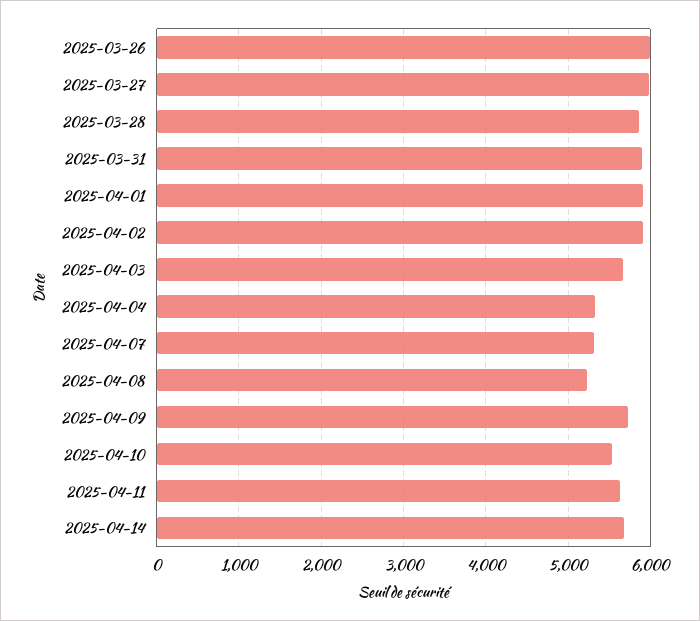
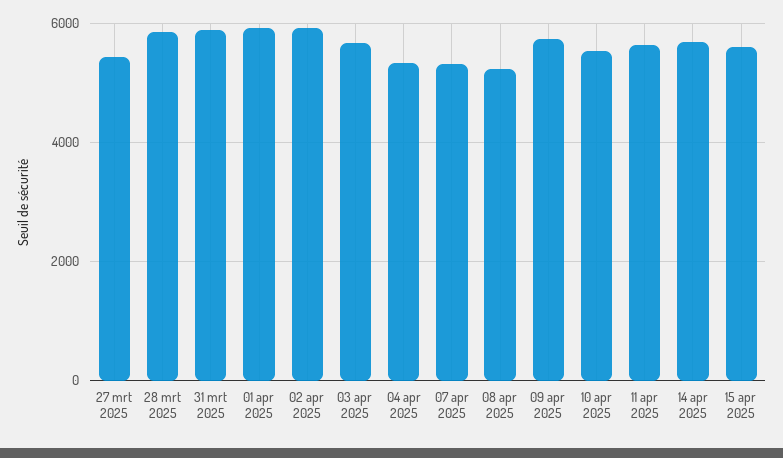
2025-03-26: 6000 -> none
2025-03-27: 6000 -> 5400
15 apr 2025: none -> 5600

